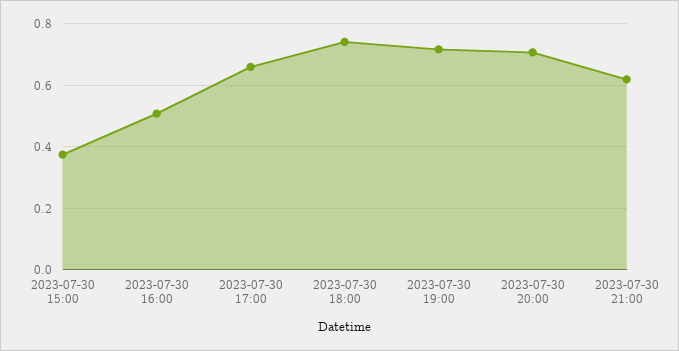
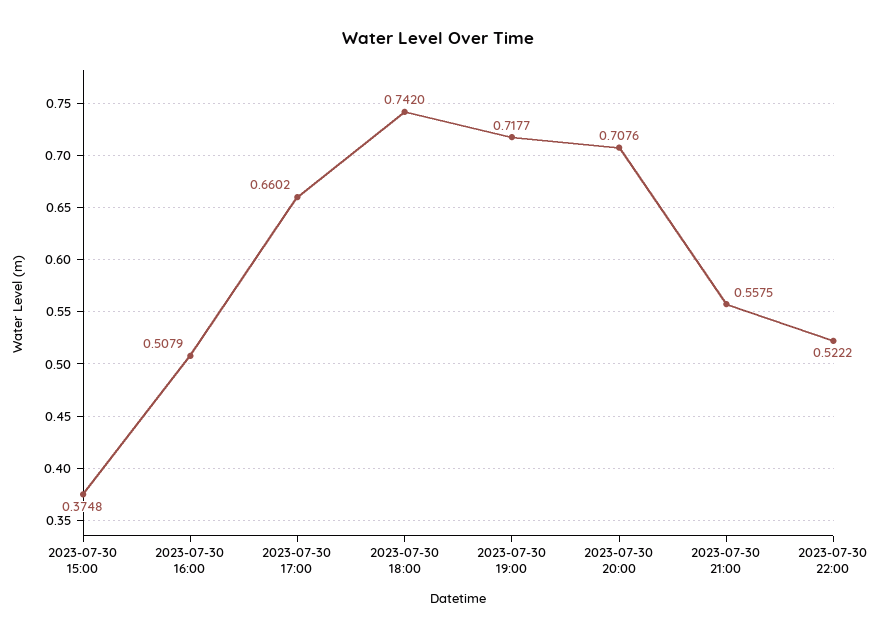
2023-07-30 21:00: 0.62 -> 0.5575
2023-07-30 22:00: none -> 0.5222

